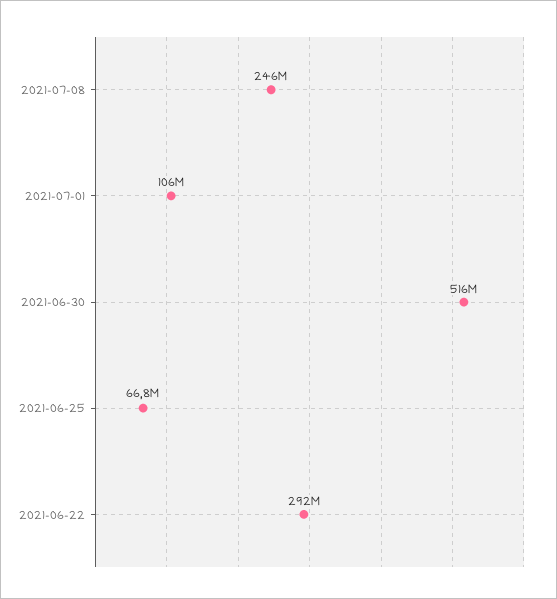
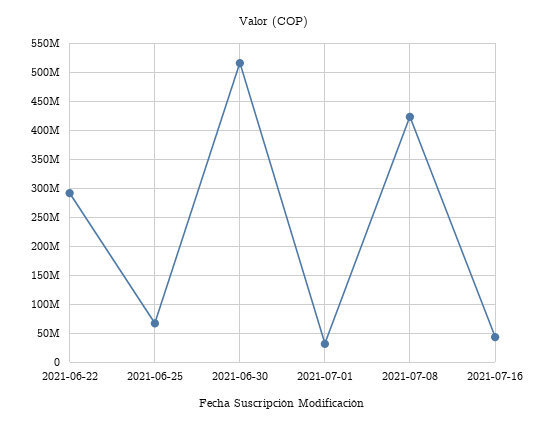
2021-07-08: 246000000 -> 425000000
2021-07-01: 106000000 -> 25000000
2021-07-16: none -> 50000000

